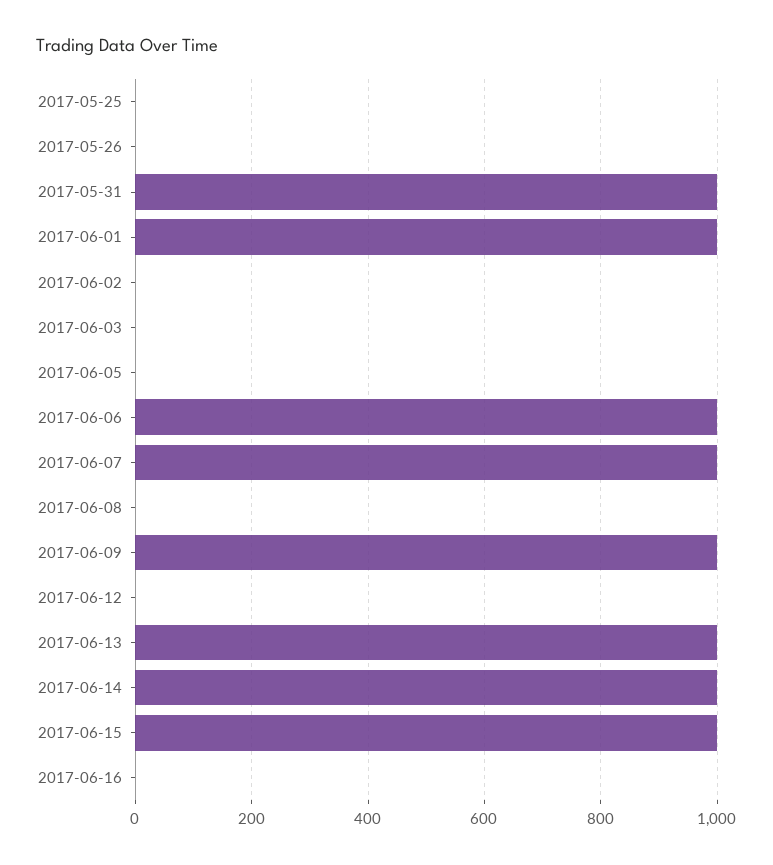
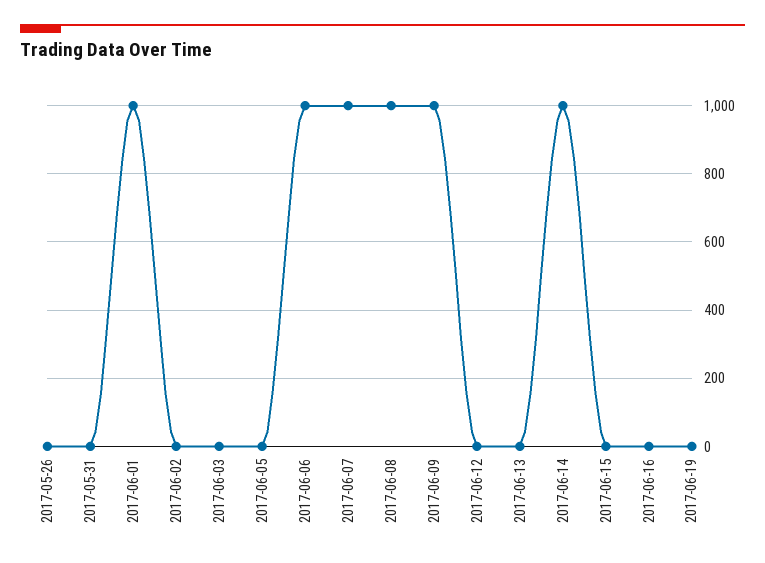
2017-05-25: 0 -> none
2017-05-31: 1000 -> 0
2017-06-08: 0 -> 1000
2017-06-13: 1000 -> 0
2017-06-15: 1000 -> 0
2017-06-19: none -> 0

